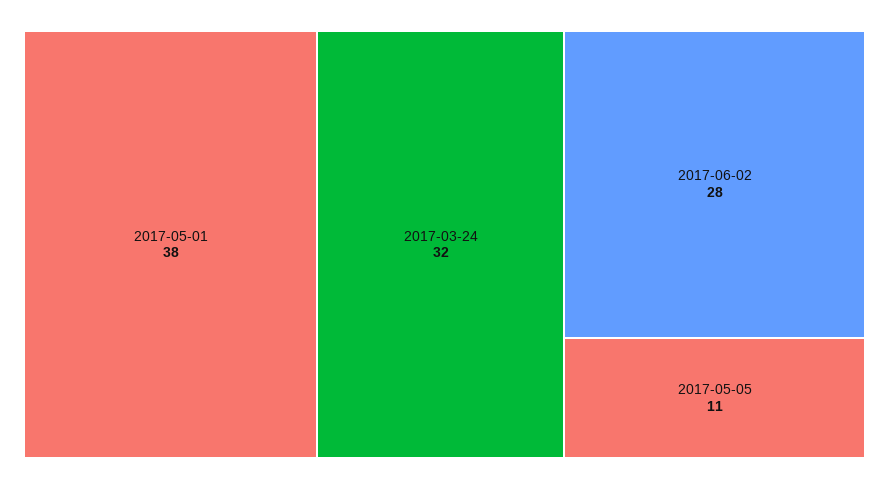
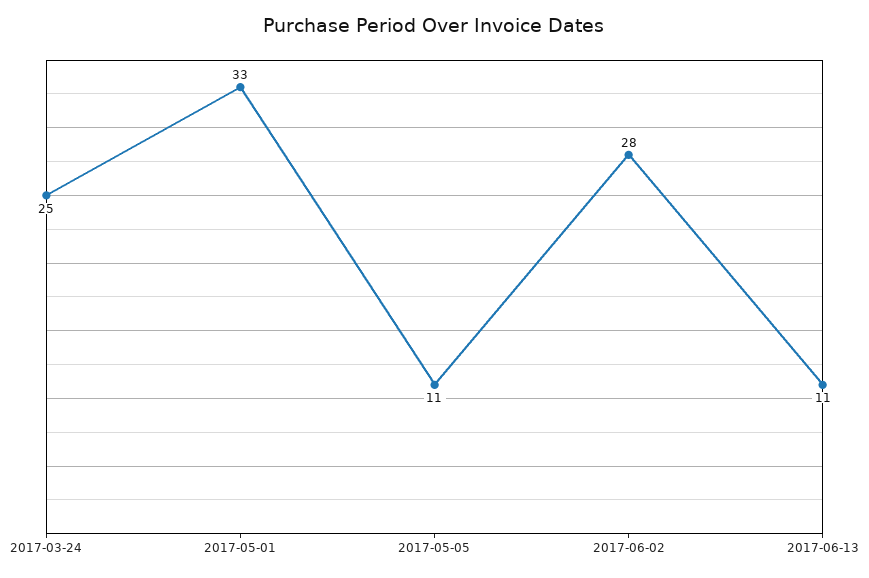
2017-05-01: 38 -> 33
2017-03-24: 32 -> 25
2017-06-13: none -> 11

